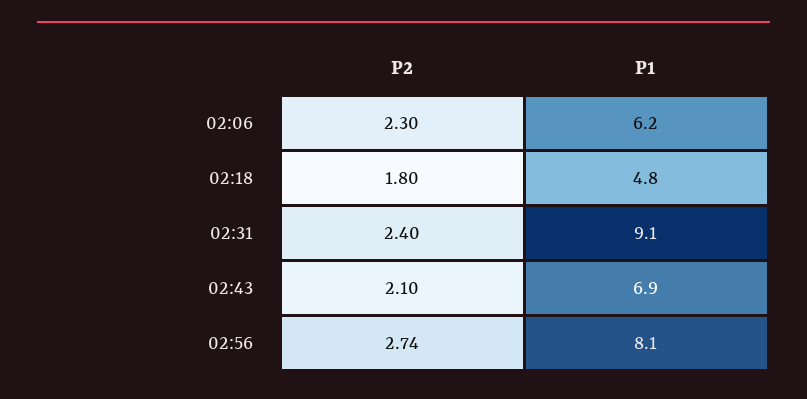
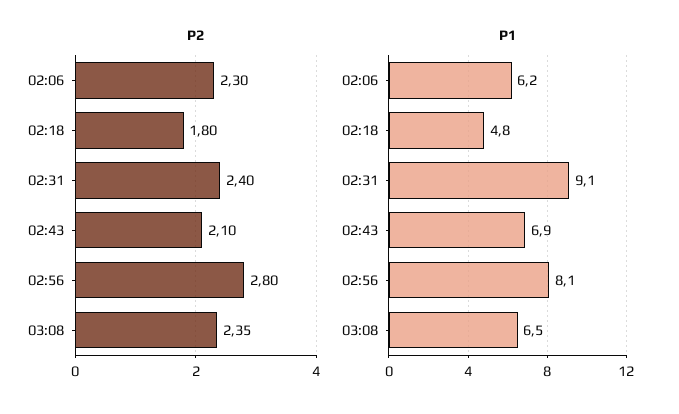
P2, 02:56: 2.74 -> 2.8
P2, 03:08: none -> 2.35
P1, 03:08: none -> 6.5

